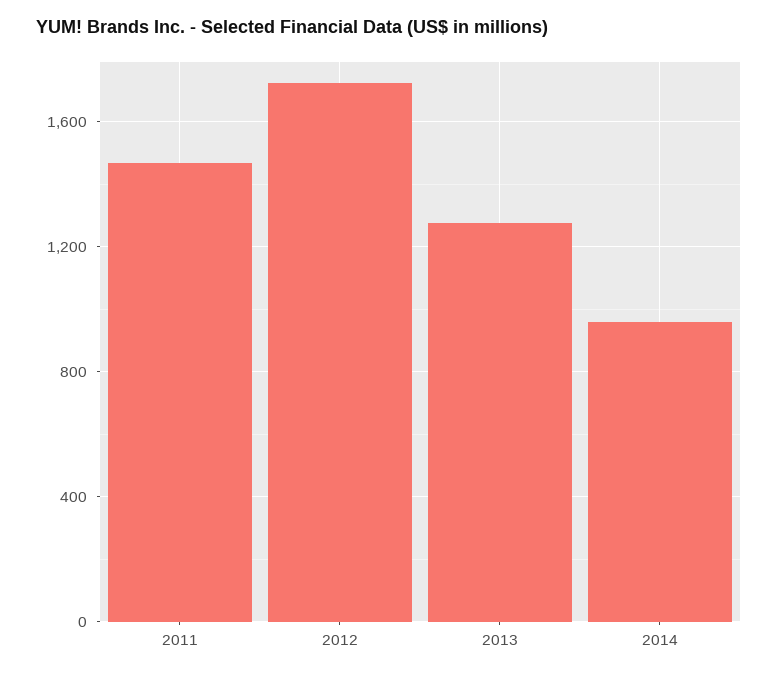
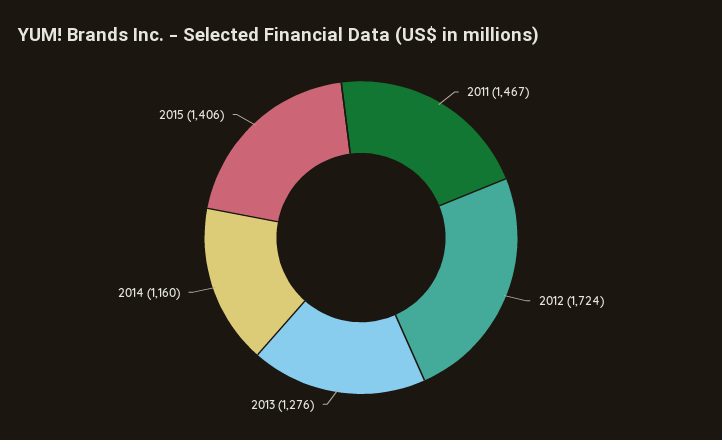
2014: 950 -> 1160
2015: none -> 1406

